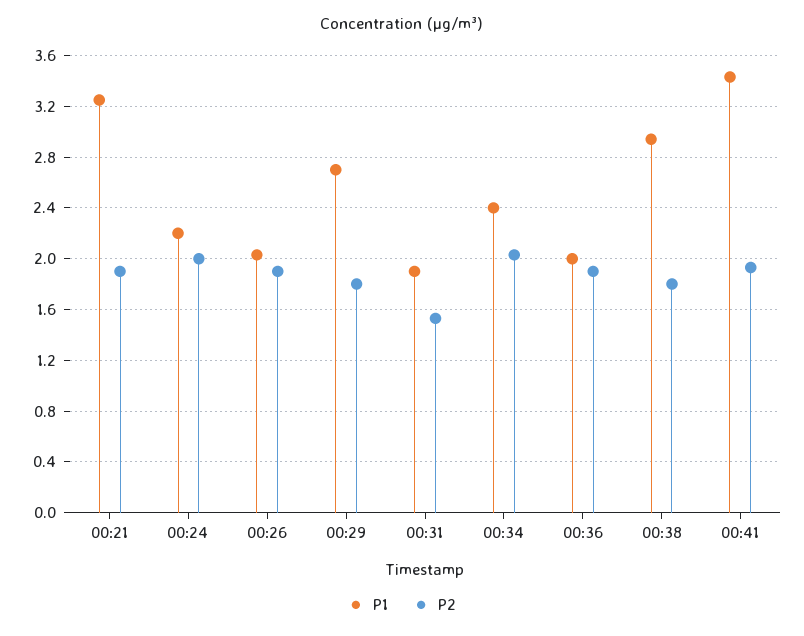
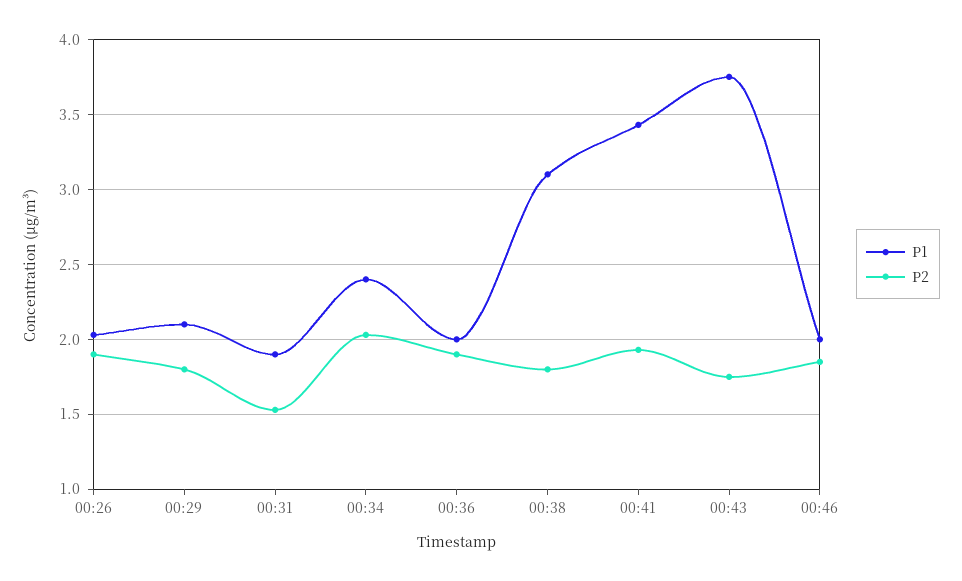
P1, 00:21: 3.25 -> none
P2, 00:21: 1.9 -> none
P1, 00:24: 2.2 -> none
P2, 00:24: 2 -> none
P1, 00:29: 2.7 -> 2.1
P1, 00:38: 2.95 -> 3.1
P1, 00:43: none -> 3.75
P2, 00:43: none -> 1.75
P1, 00:46: none -> 2
P2, 00:46: none -> 1.85

